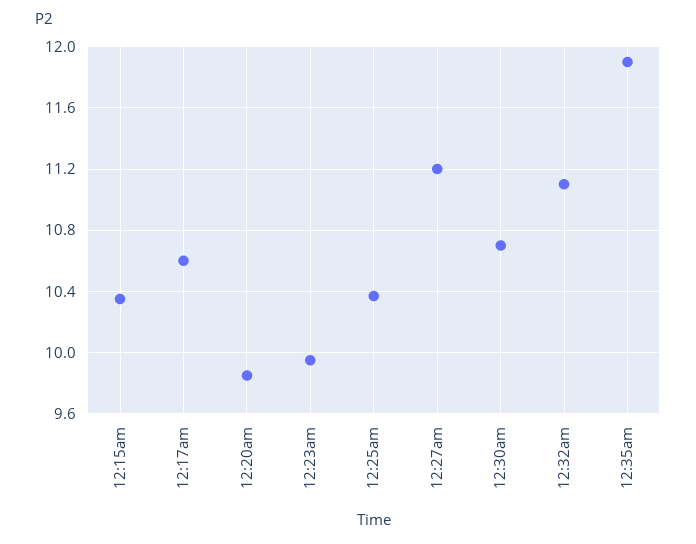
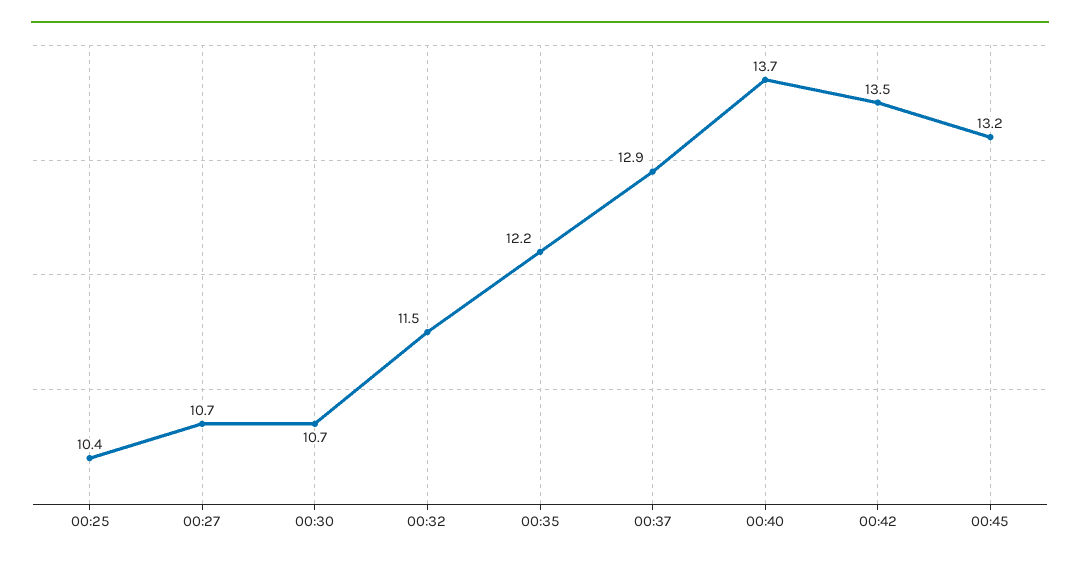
12:15am: 10.35 -> none
12:17am: 10.6 -> none
12:20am: 9.85 -> none
12:23am: 9.95 -> none
12:27am: 11.2 -> 10.7
12:32am: 11.1 -> 11.5
12:35am: 11.9 -> 12.2
00:37: none -> 12.9
00:40: none -> 13.7
00:42: none -> 13.5
00:45: none -> 13.2

